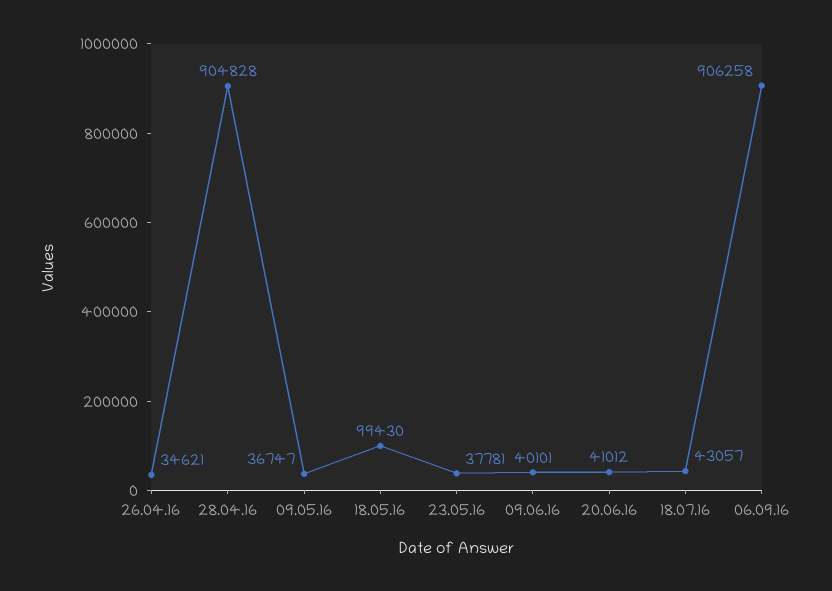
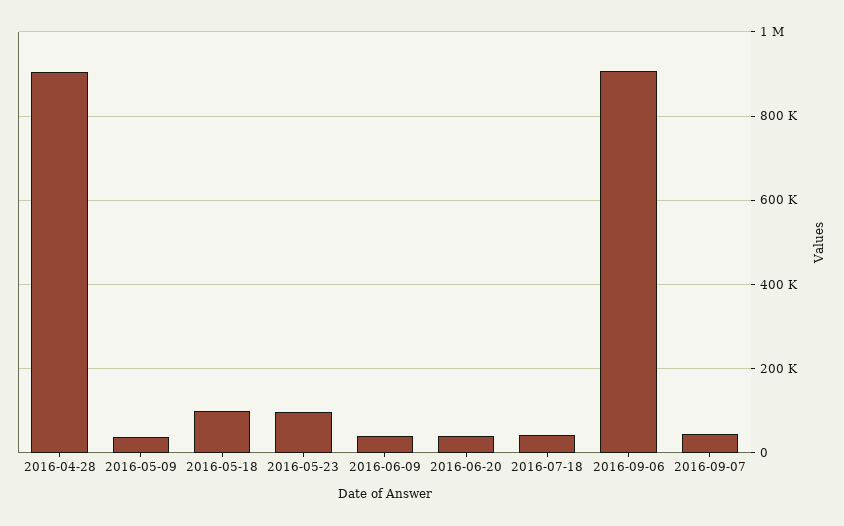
26.04.16: 34621 -> none
23.05.16: 37781 -> 100000
2016-09-07: none -> 40000

